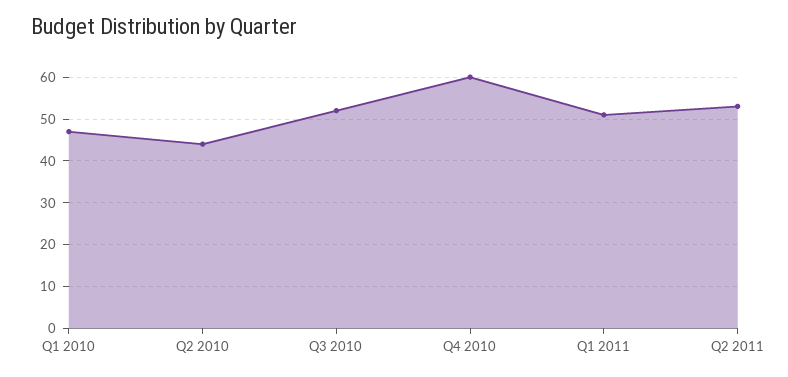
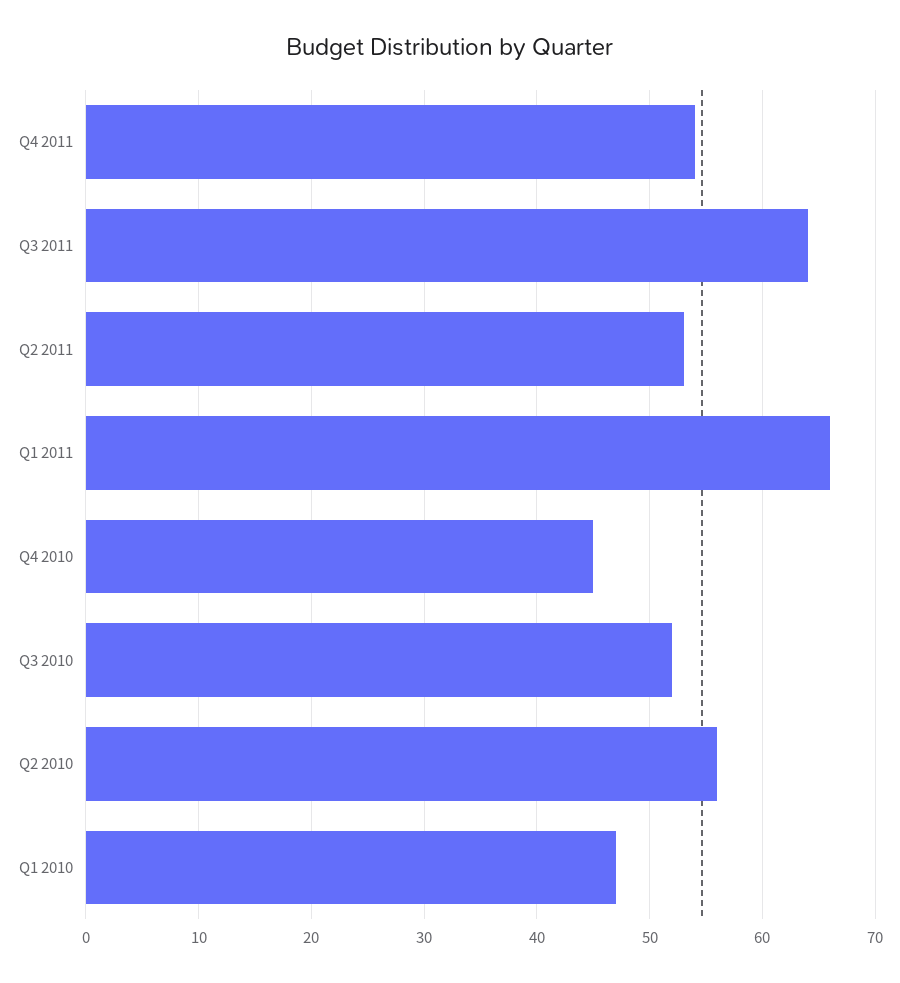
Q2 2010: 45 -> 56
Q4 2010: 60 -> 45
Q1 2011: 50 -> 66
Q4 2011: none -> 54
Q3 2011: none -> 64

